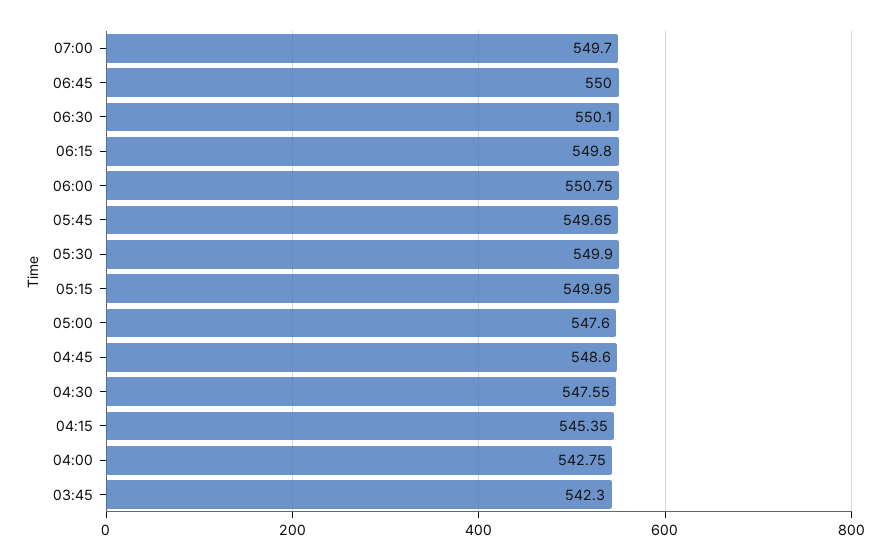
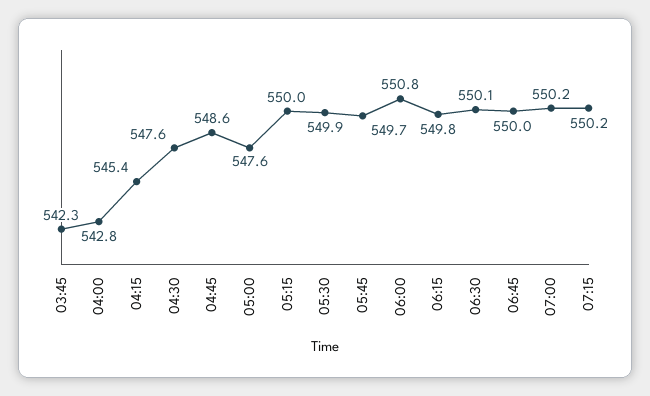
07:00: 549.7 -> 550.2
07:15: none -> 550.2

